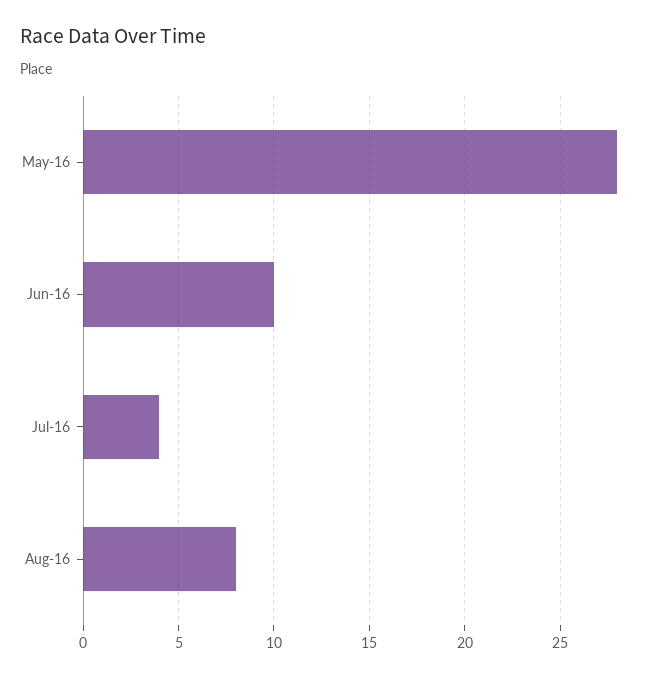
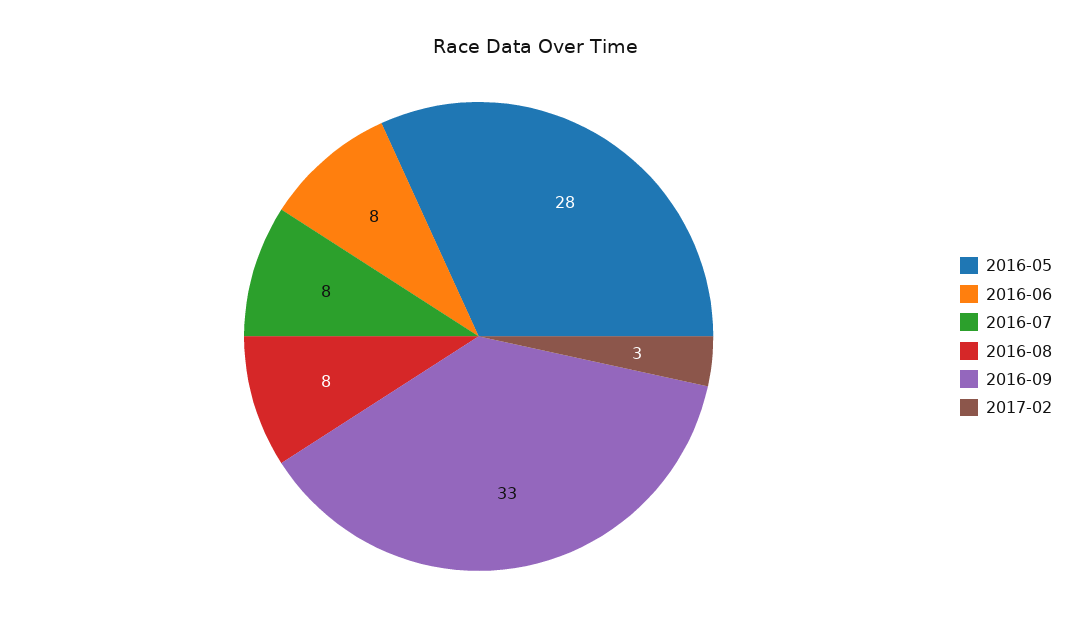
Jun-16: 10 -> 8
Jul-16: 4 -> 8
2016-09: none -> 33
2017-02: none -> 3

